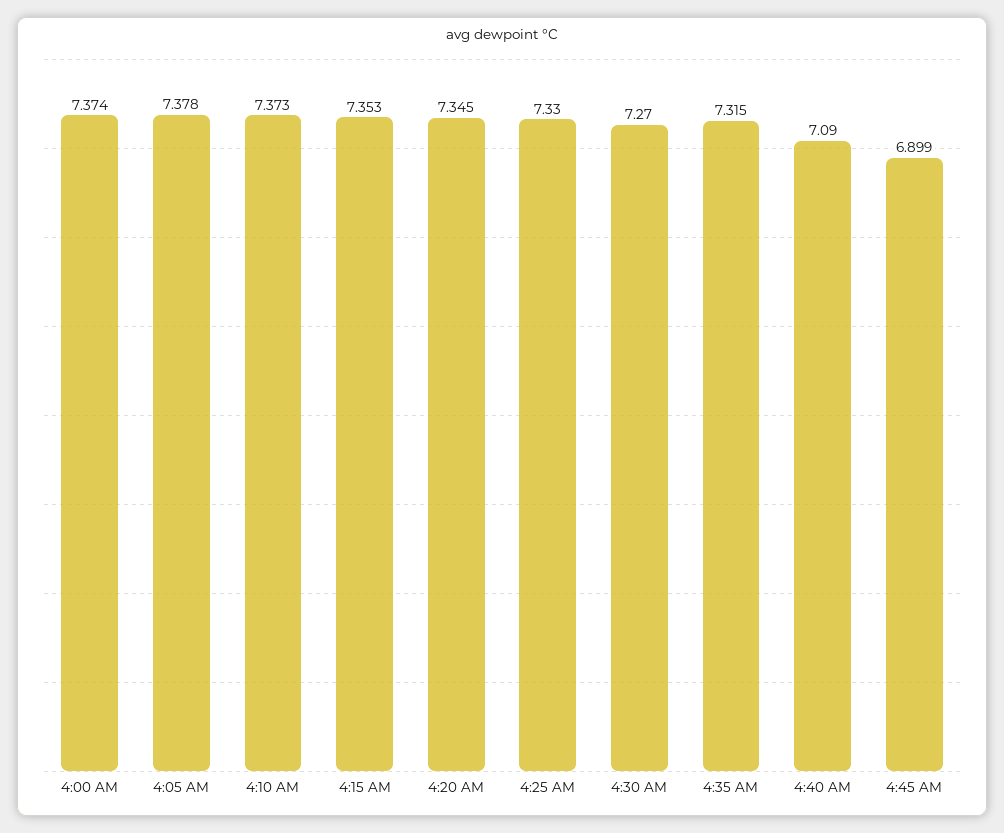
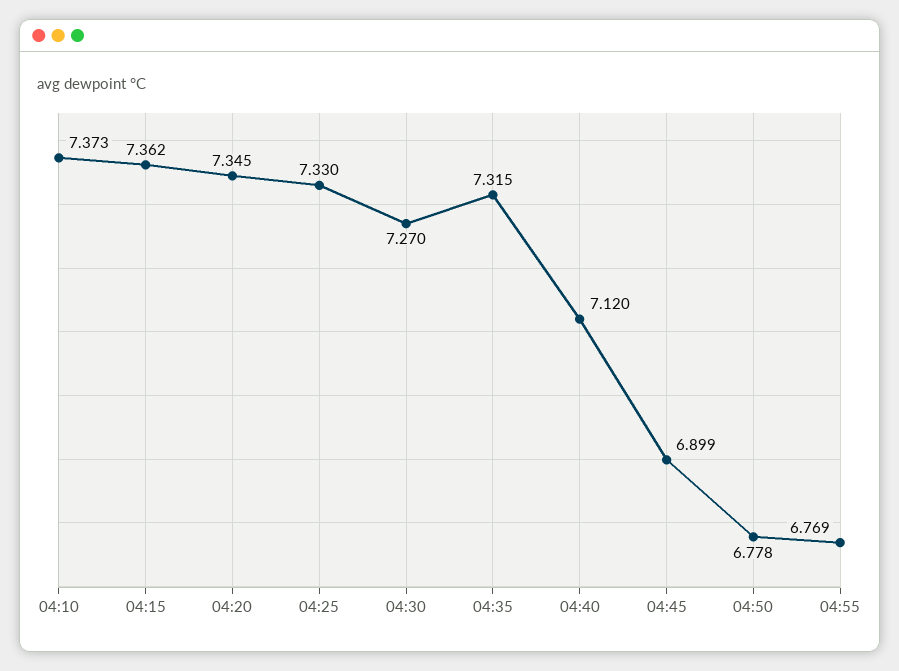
4:00 AM: 7.374 -> none
4:05 AM: 7.378 -> none
4:15 AM: 7.353 -> 7.362
4:40 AM: 7.09 -> 7.12
04:50: none -> 6.778
04:55: none -> 6.769

